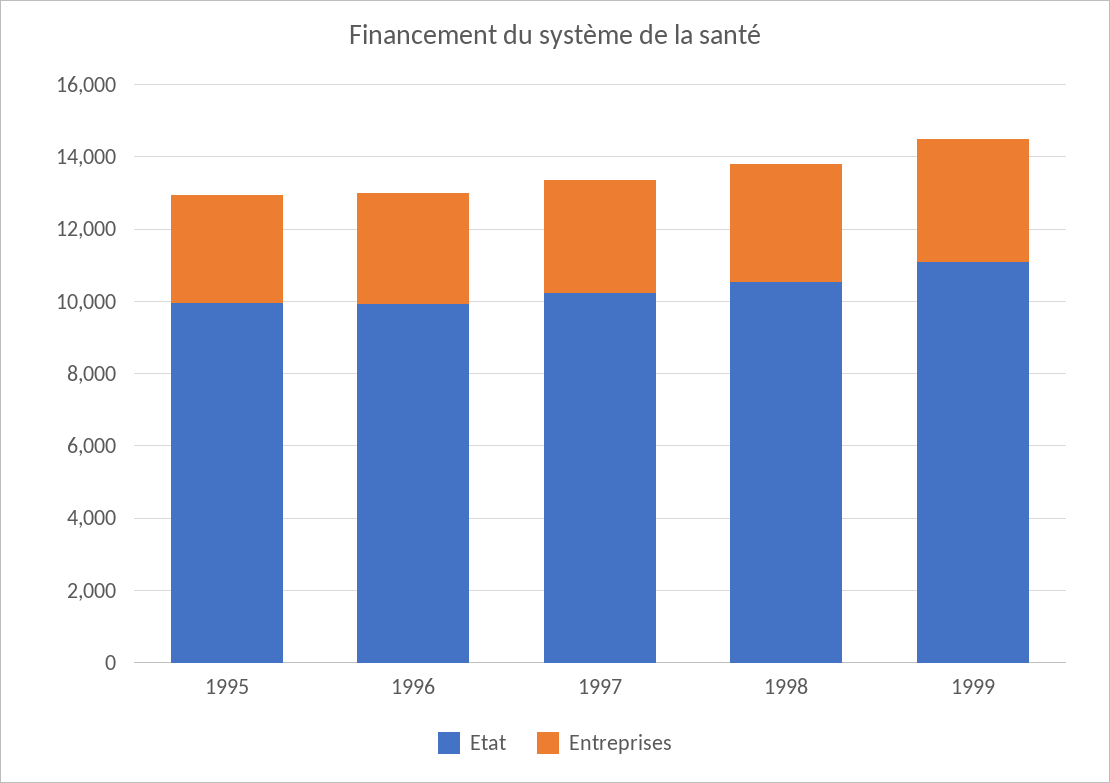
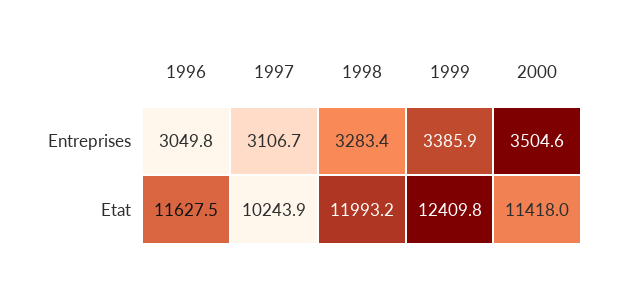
Etat, 1995: 10000 -> none
Entreprises, 1995: 3000 -> none
Etat, 1996: 10000 -> 11627.5
Etat, 1998: 10500 -> 11993.2
Etat, 1999: 11000 -> 12409.8
Entreprises, 2000: none -> 3504.6
Etat, 2000: none -> 11418

